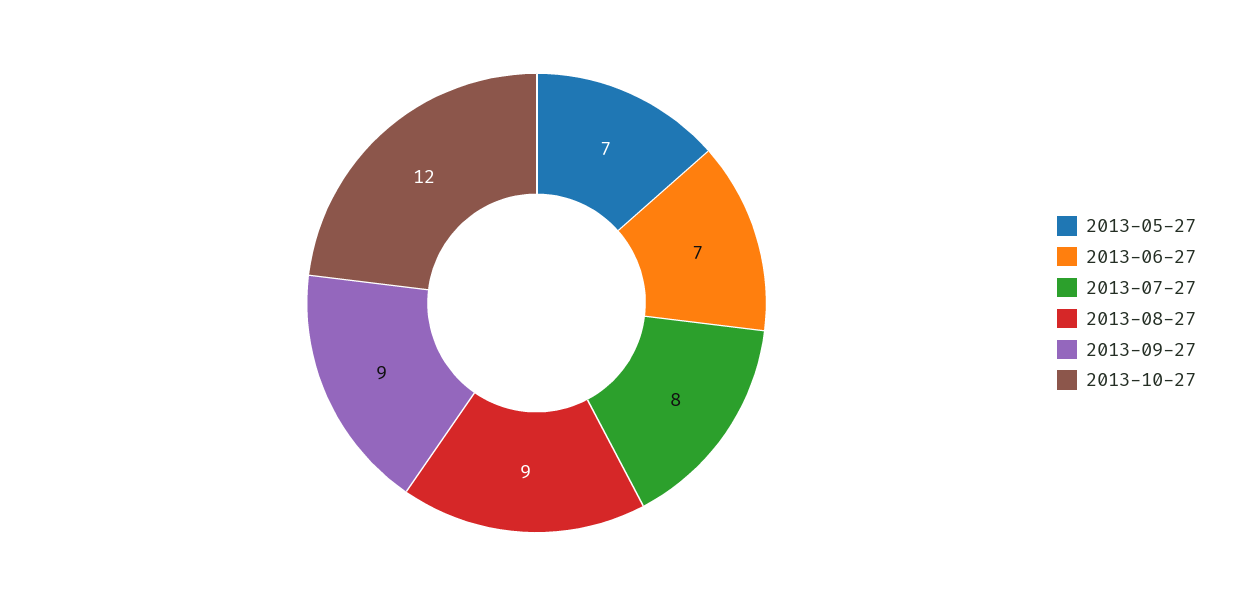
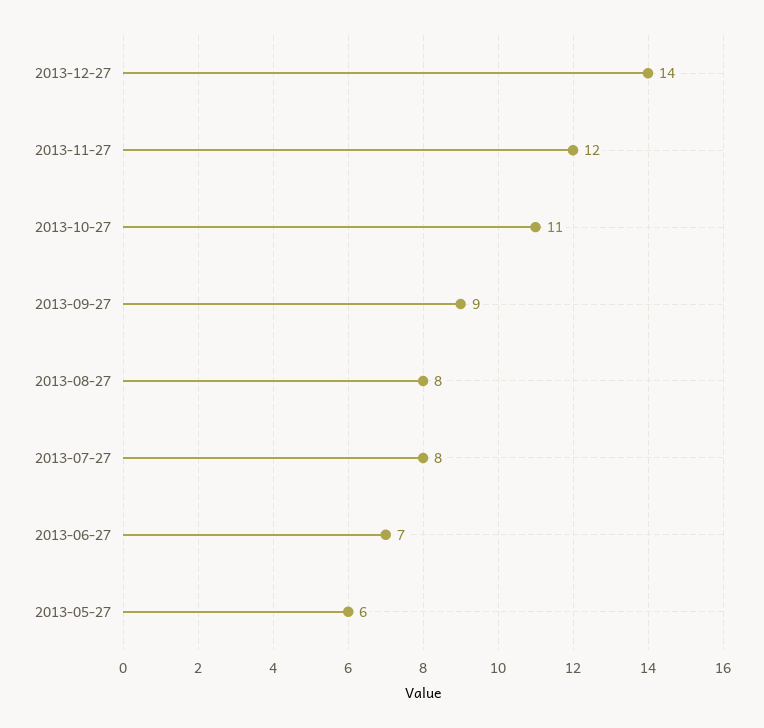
2013-05-27: 7 -> 6
2013-08-27: 9 -> 8
2013-10-27: 12 -> 11
2013-12-27: none -> 14
2013-11-27: none -> 12

